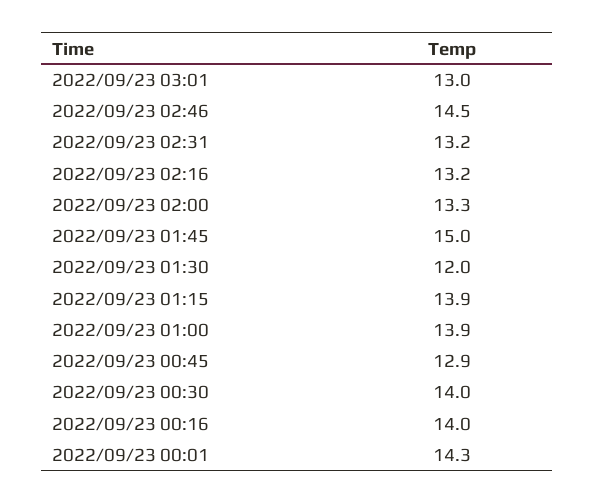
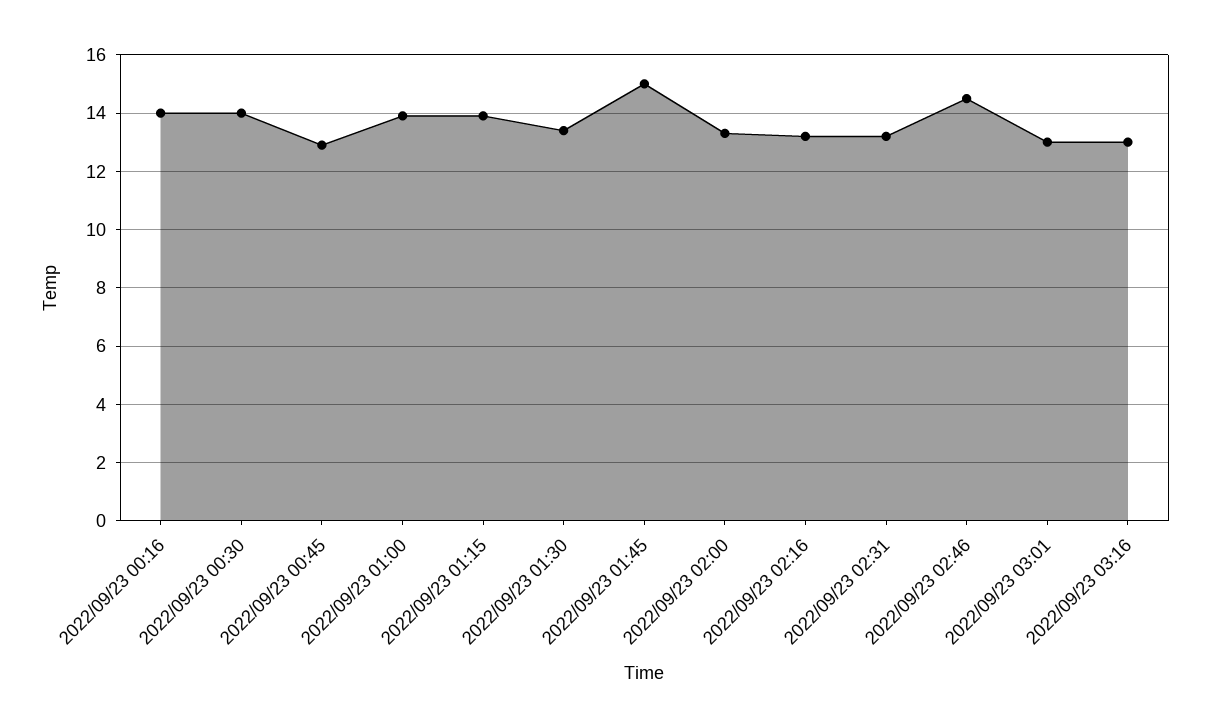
2022/09/23 01:30: 12 -> 13.5
2022/09/23 00:01: 14.3 -> none
2022/09/23 03:16: none -> 13

